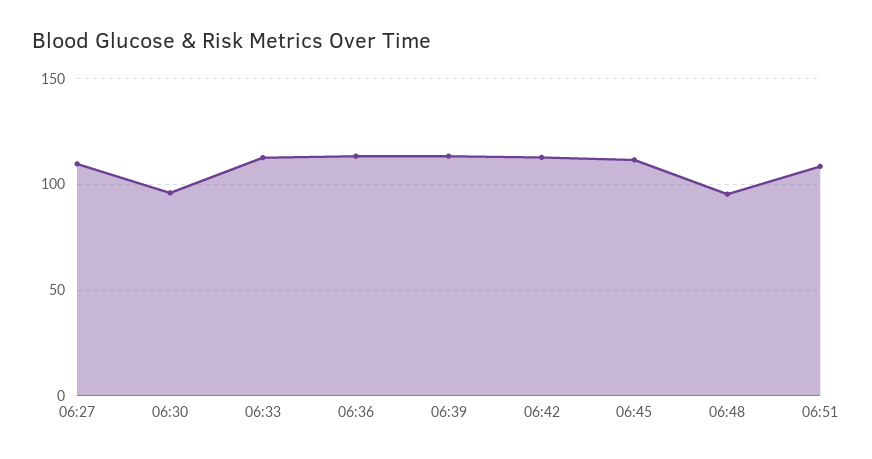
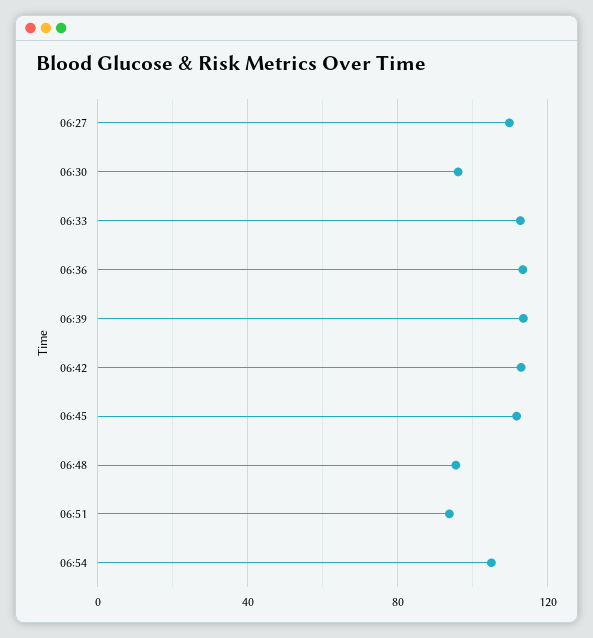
06:51: 110 -> 95
06:54: none -> 105

